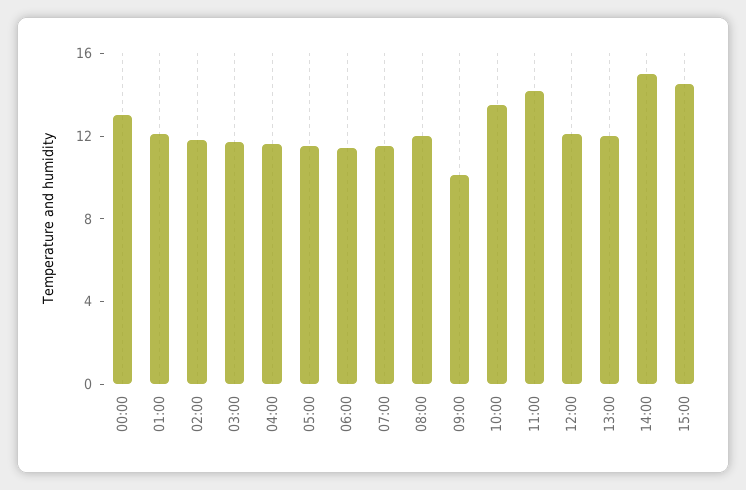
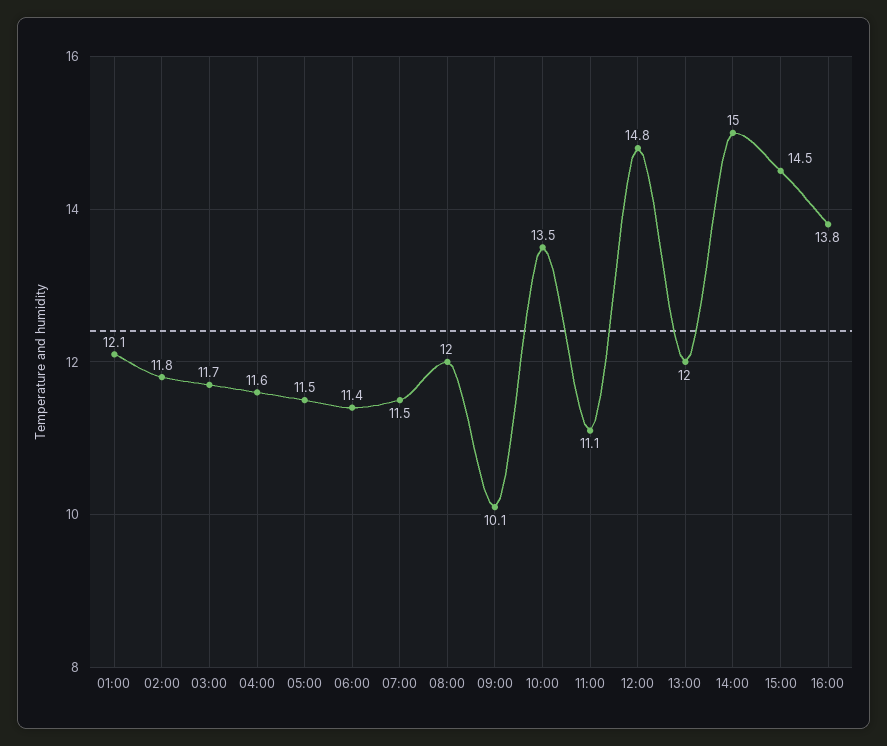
00:00: 13 -> none
11:00: 14 -> 11.1
12:00: 12 -> 14.8
16:00: none -> 13.8

